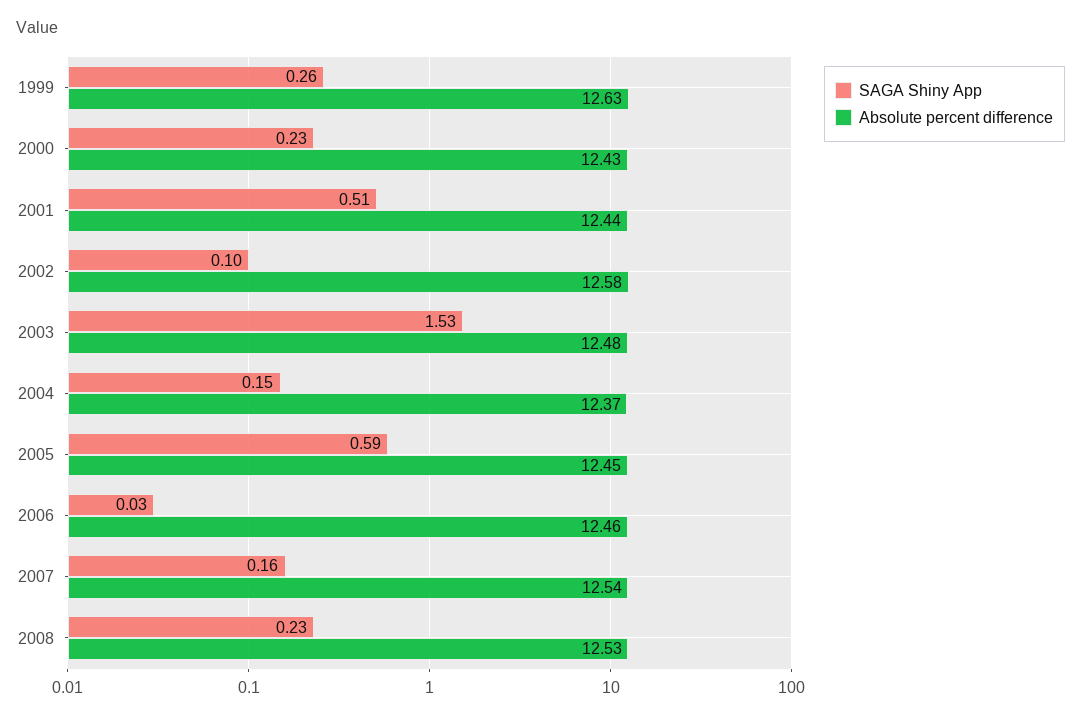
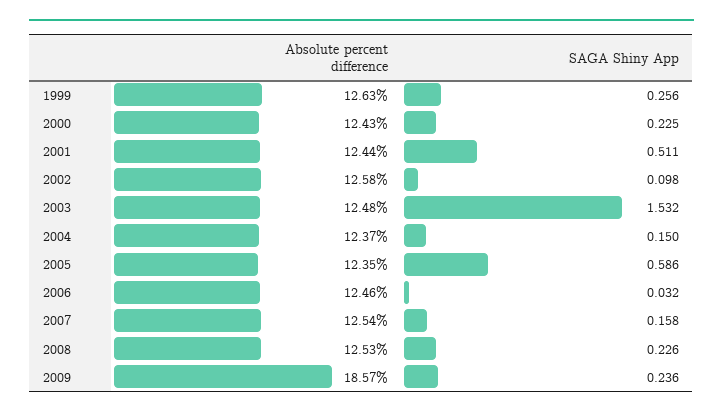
Absolute percent difference, 2005: 12.45 -> 12.35
Absolute percent difference, 2009: none -> 18.57
SAGA Shiny App, 2009: none -> 0.236

